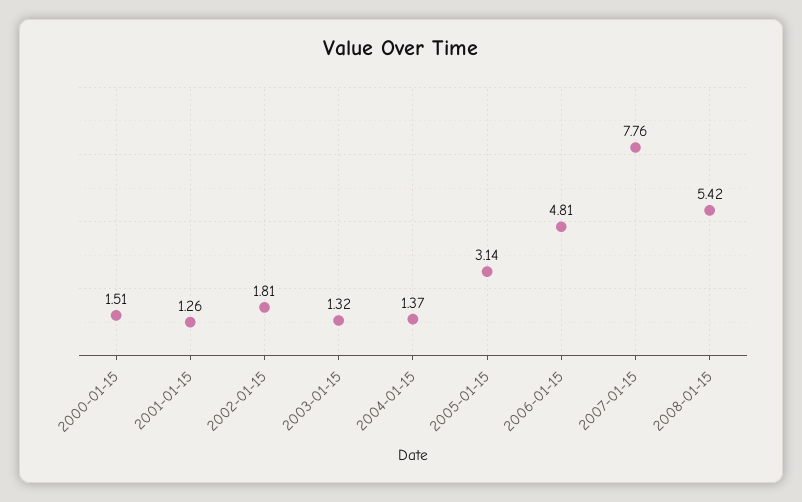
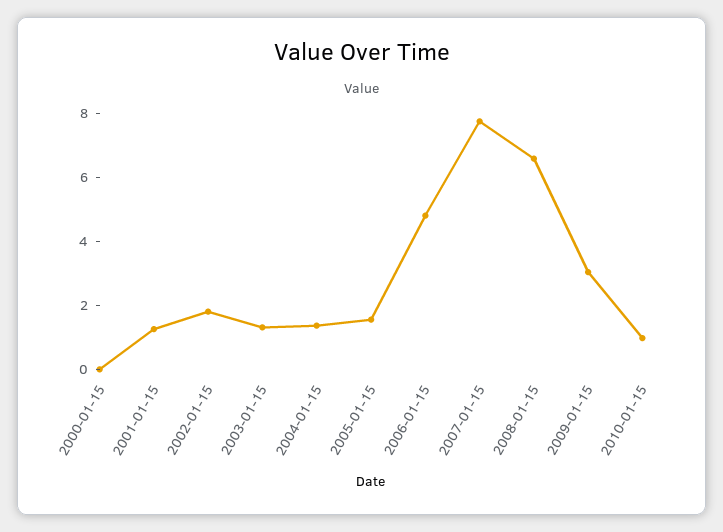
2000-01-15: 1.51 -> 0
2005-01-15: 3.14 -> 1.5
2008-01-15: 5.42 -> 6.5
2009-01-15: none -> 3
2010-01-15: none -> 1

